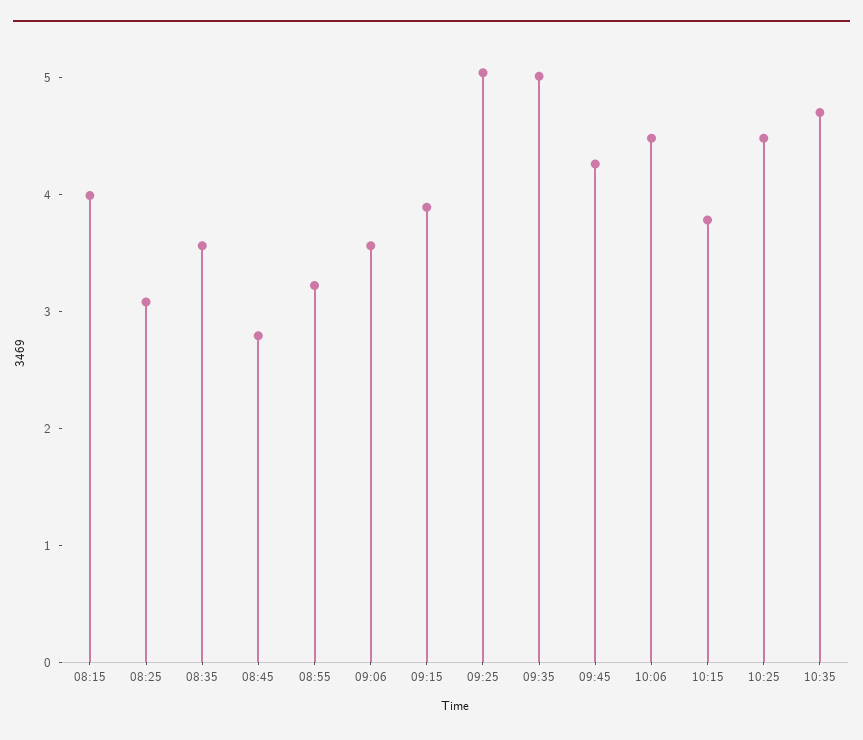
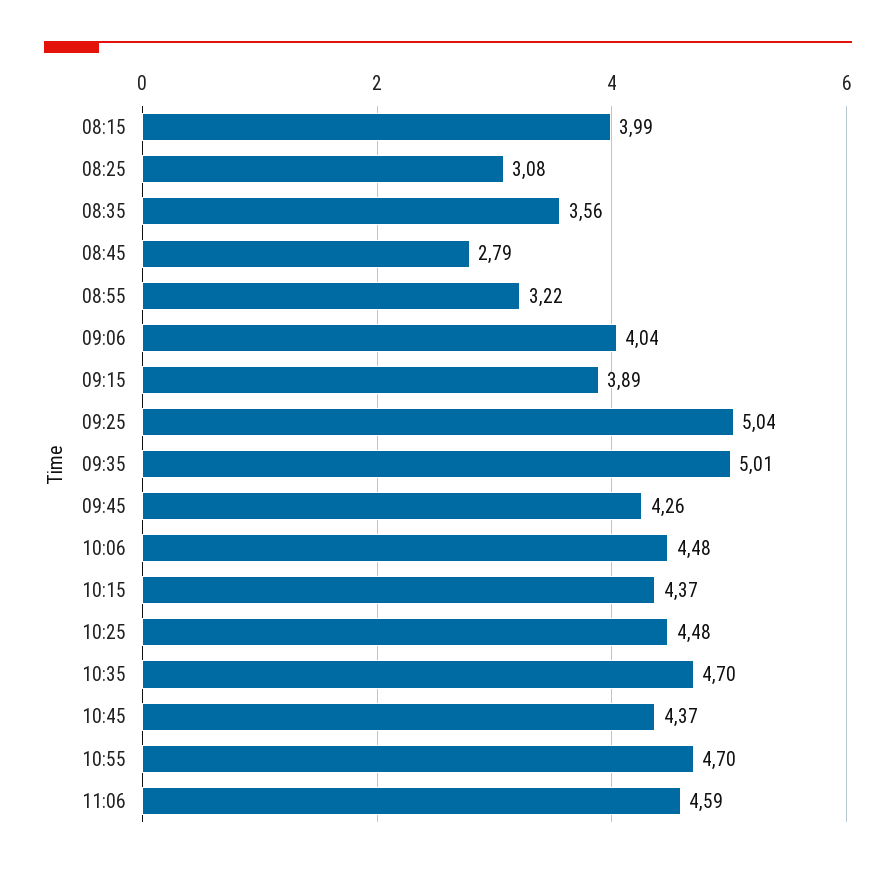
09:06: 3.6 -> 4.04
10:15: 3.8 -> 4.37
10:45: none -> 4.37
10:55: none -> 4.7
11:06: none -> 4.59

